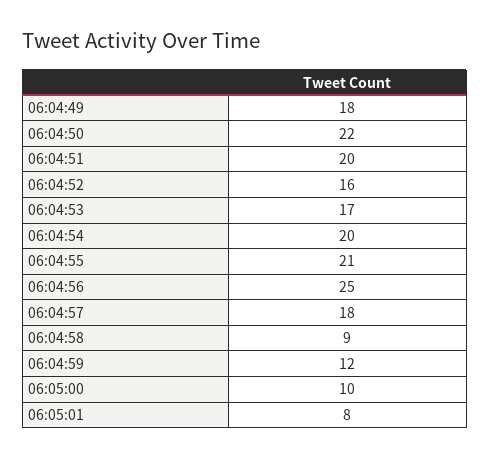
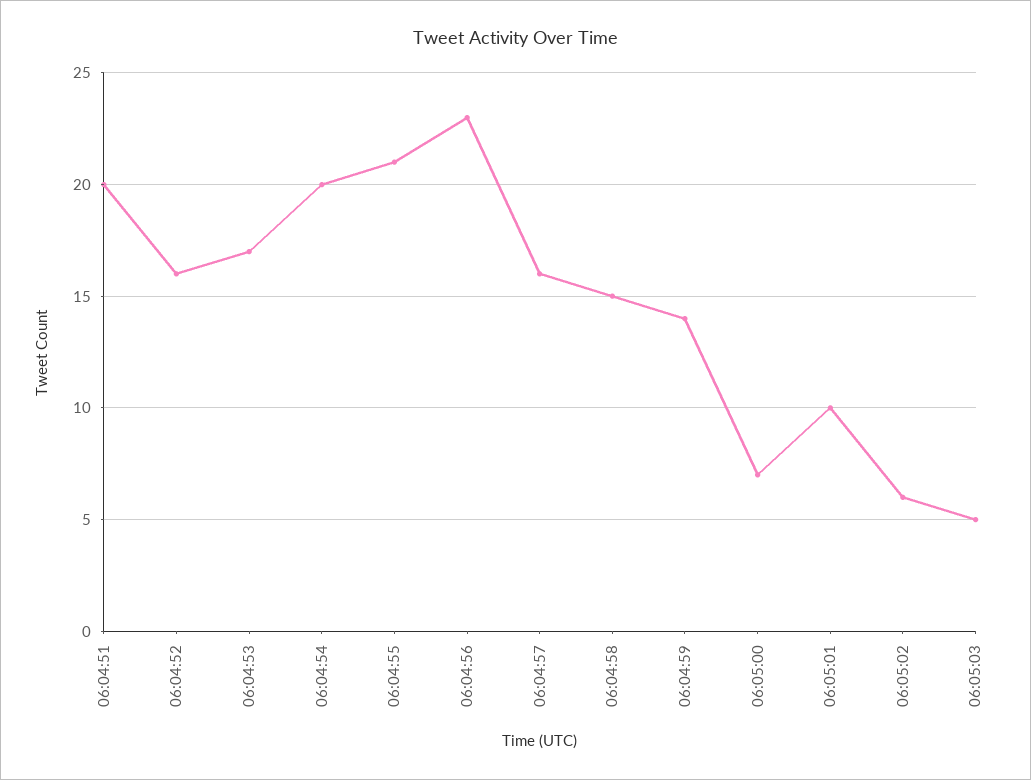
06:04:49: 18 -> none
06:04:50: 22 -> none
06:04:56: 25 -> 23
06:04:57: 18 -> 16
06:04:58: 9 -> 15
06:04:59: 12 -> 14
06:05:00: 10 -> 7
06:05:01: 8 -> 10
06:05:02: none -> 6
06:05:03: none -> 5

